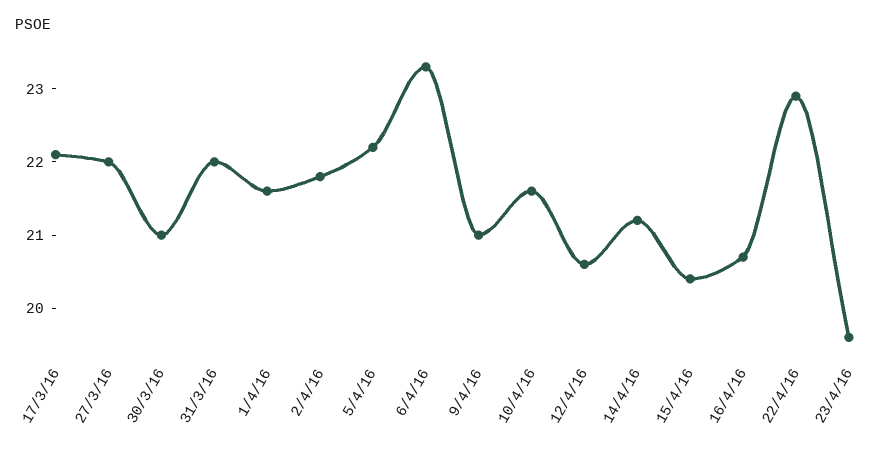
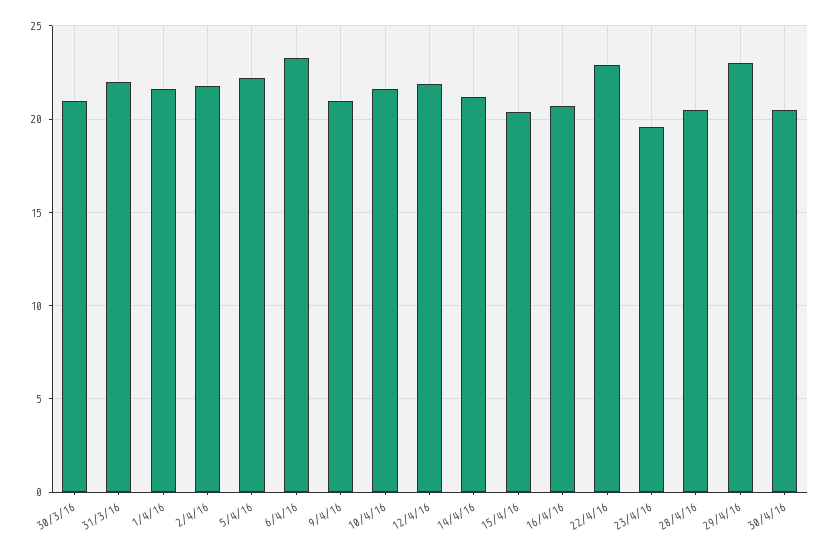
17/3/16: 22 -> none
27/3/16: 22 -> none
12/4/16: 20.5 -> 22
28/4/16: none -> 20.5
29/4/16: none -> 23
30/4/16: none -> 20.5

